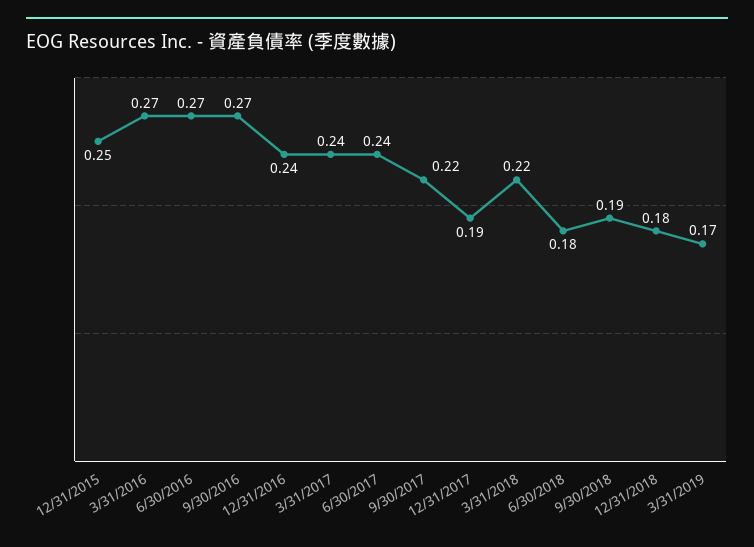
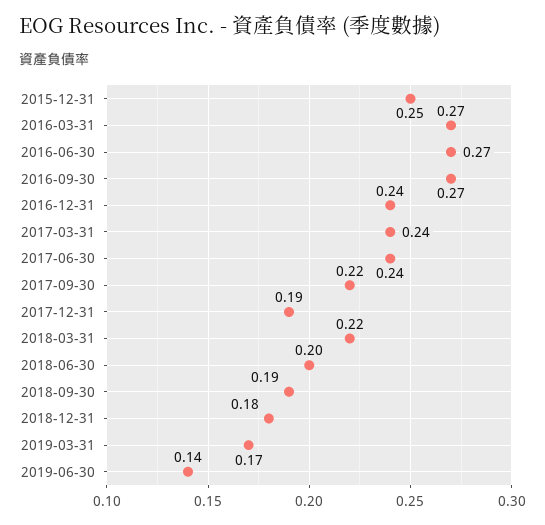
6/30/2018: 0.18 -> 0.2
2019-06-30: none -> 0.14

